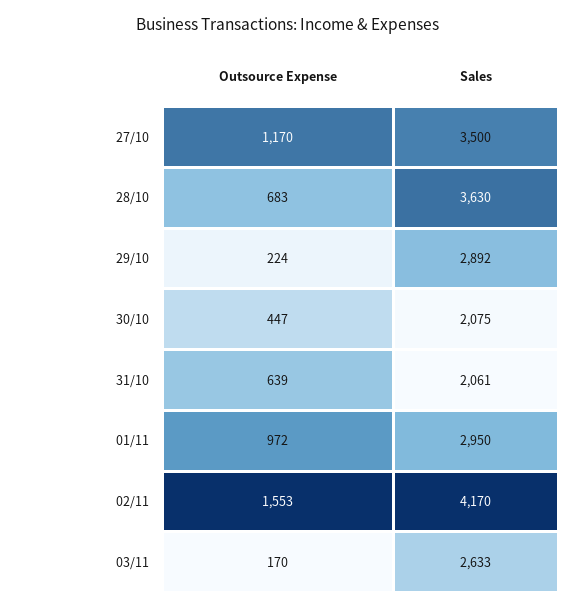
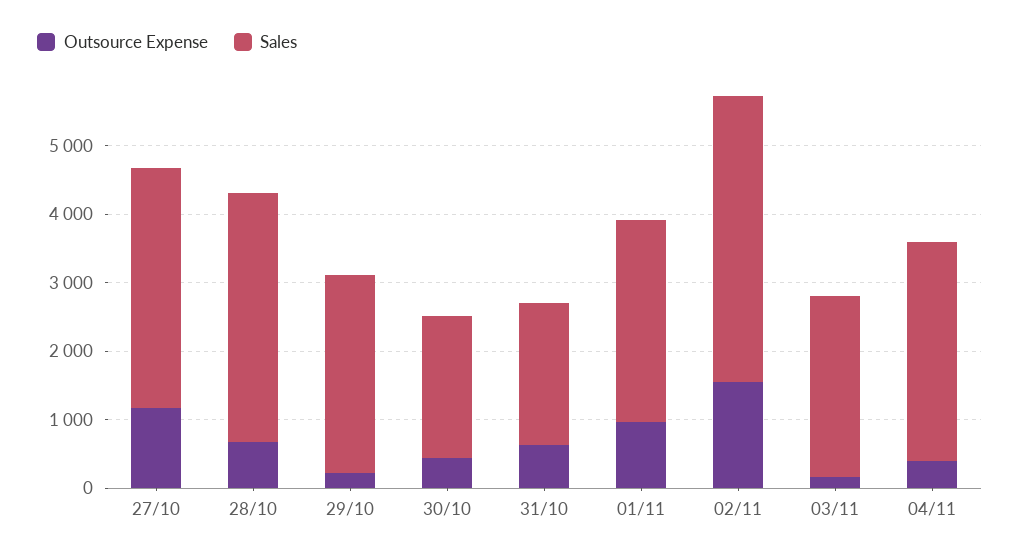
Outsource Expense, 04/11: none -> 400
Sales, 04/11: none -> 3200

